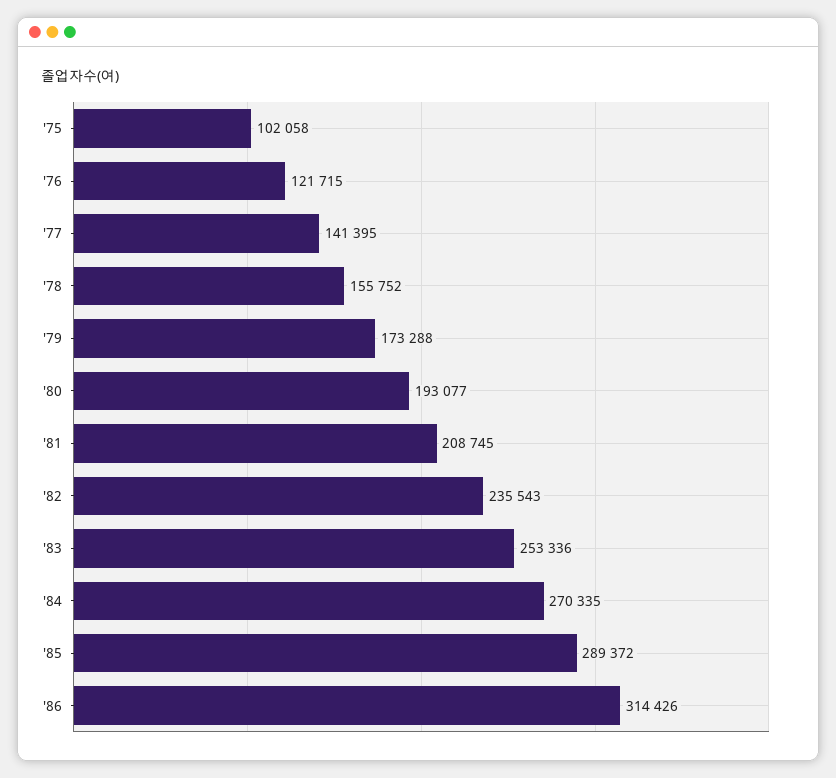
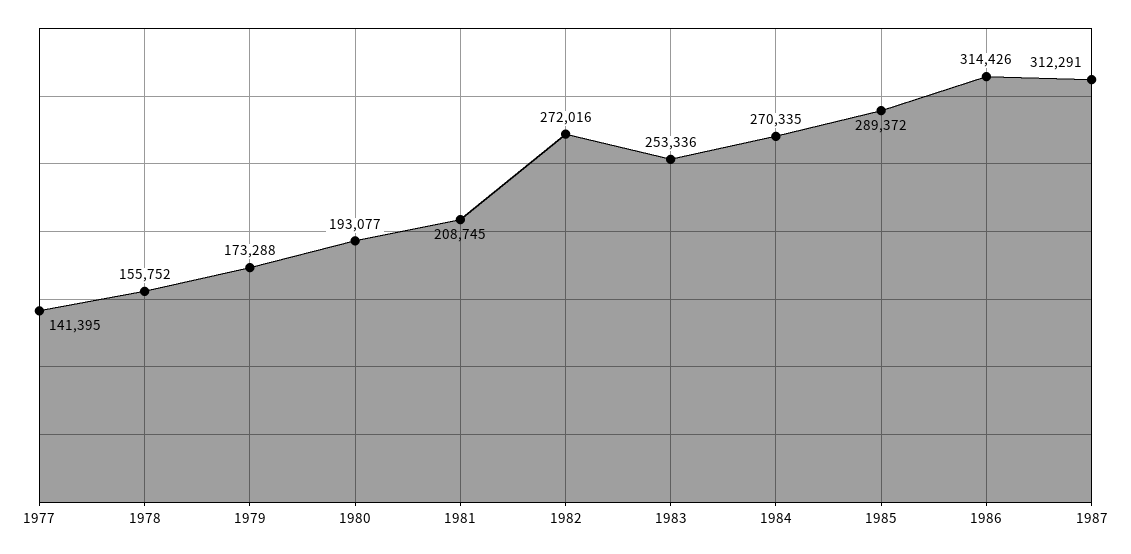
'75: 102058 -> none
'76: 121715 -> none
'82: 235543 -> 272016
1987: none -> 312291

